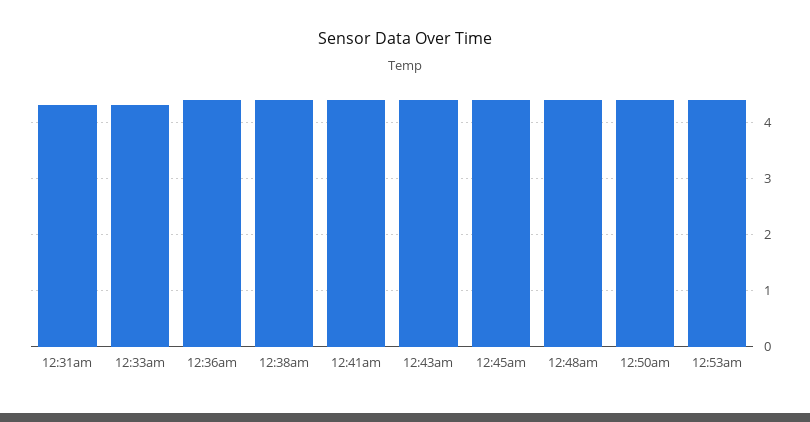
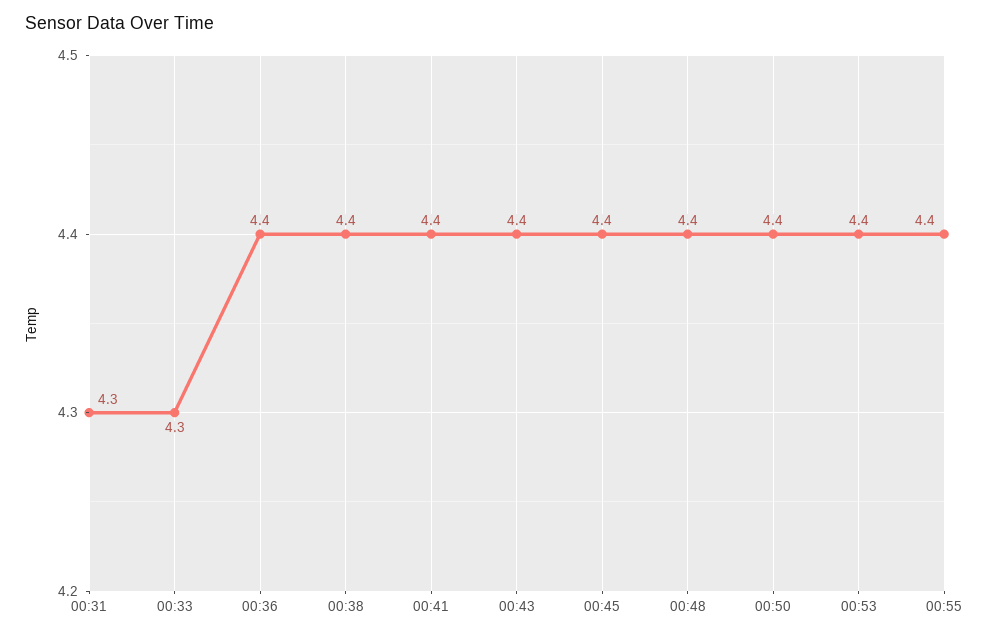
00:55: none -> 4.4

